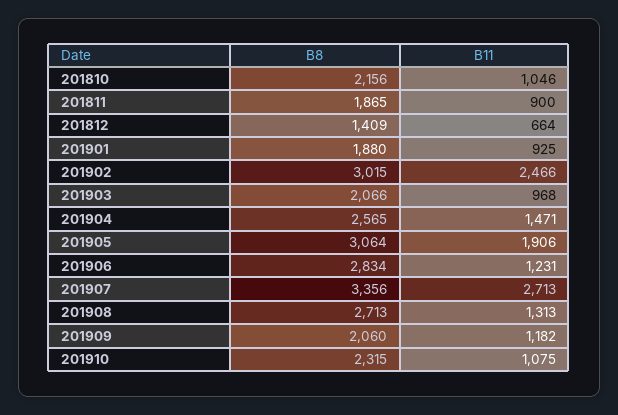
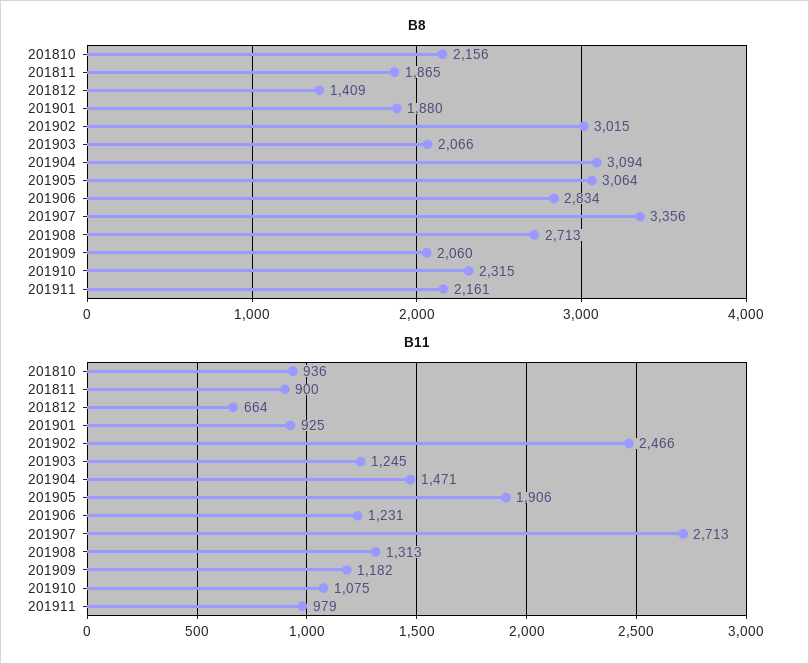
B11, 201810: 1046 -> 936
B11, 201903: 968 -> 1245
B8, 201904: 2565 -> 3094
B8, 201911: none -> 2161
B11, 201911: none -> 979

